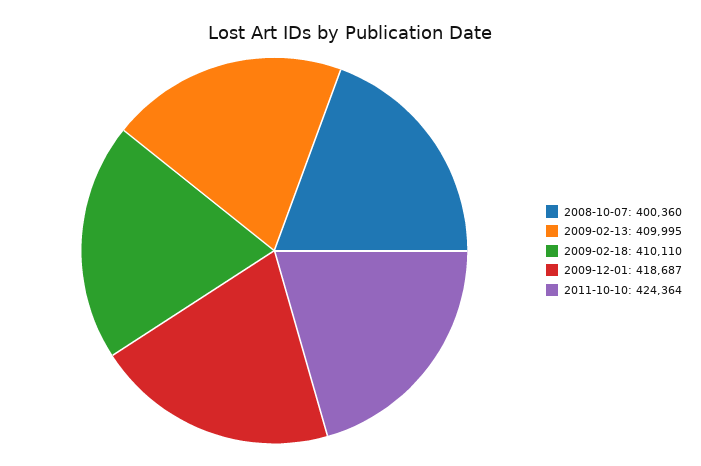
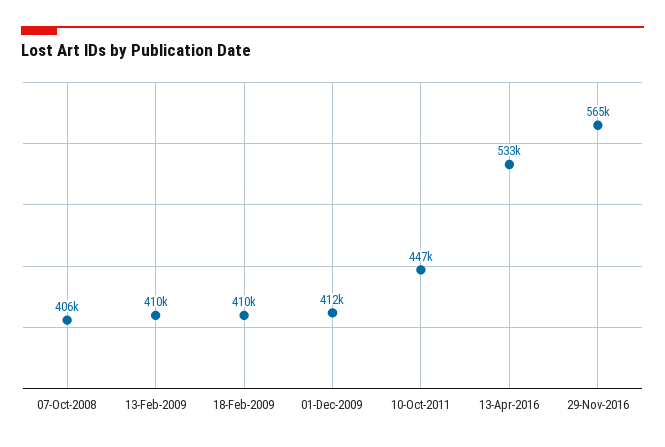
2008-10-07: 400360 -> 406000
2009-12-01: 418687 -> 412000
2011-10-10: 424364 -> 447000
13-Apr-2016: none -> 533000
29-Nov-2016: none -> 565000

